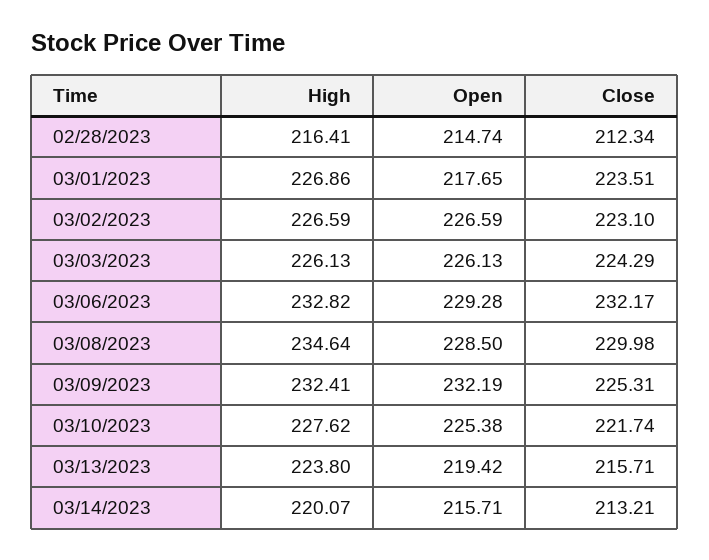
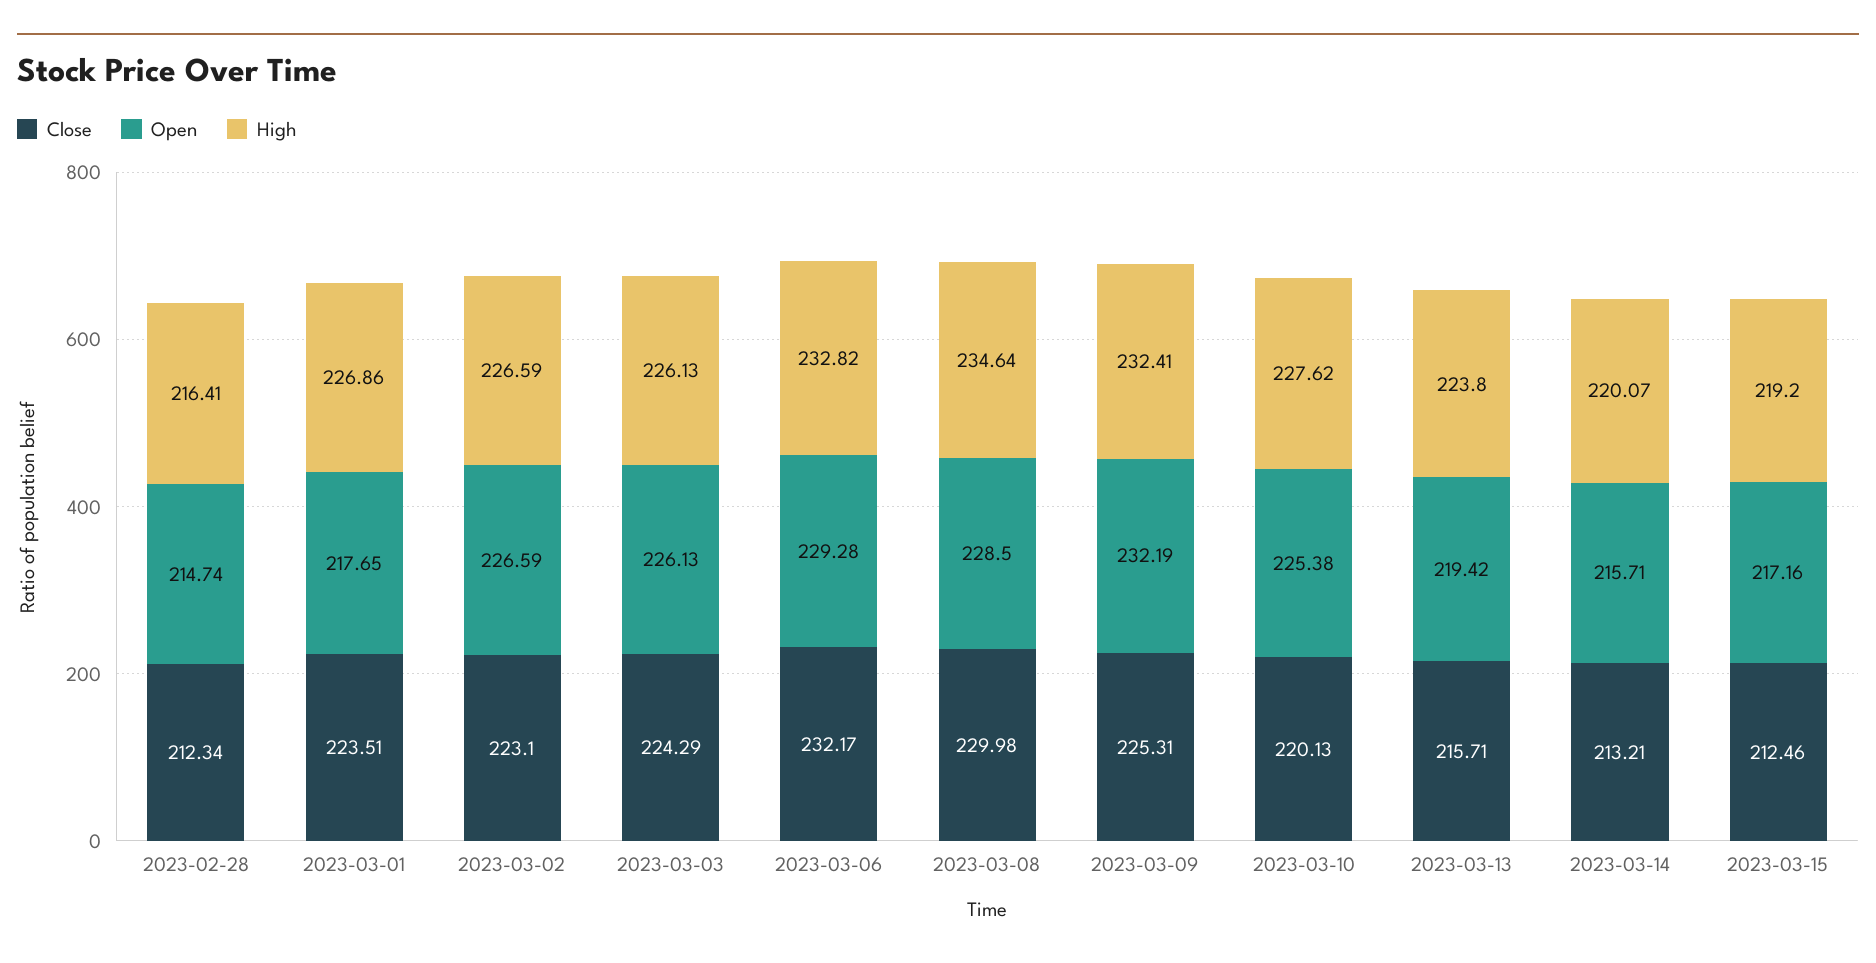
Close, 03/10/2023: 221.74 -> 220.13
Close, 2023-03-15: none -> 212.46
Open, 2023-03-15: none -> 217.16
High, 2023-03-15: none -> 219.2

